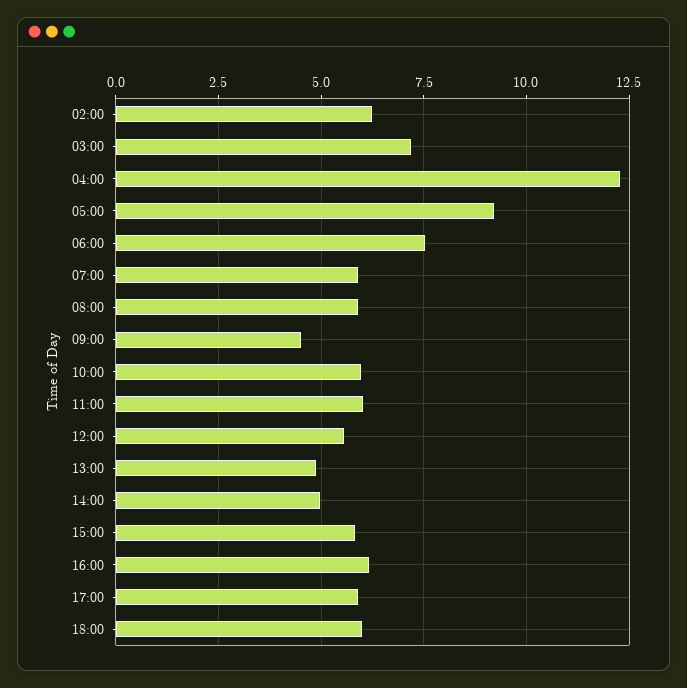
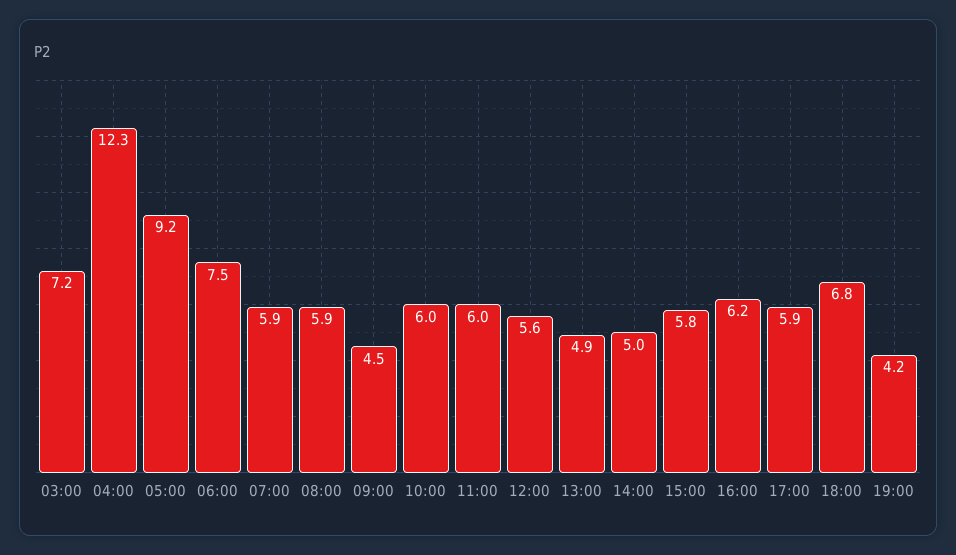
02:00: 6.25 -> none
18:00: 6 -> 6.8
19:00: none -> 4.2

